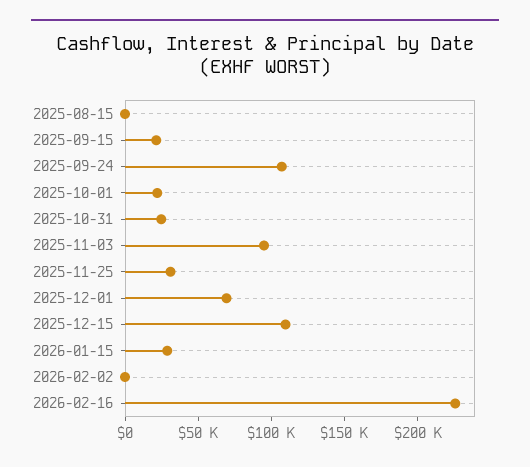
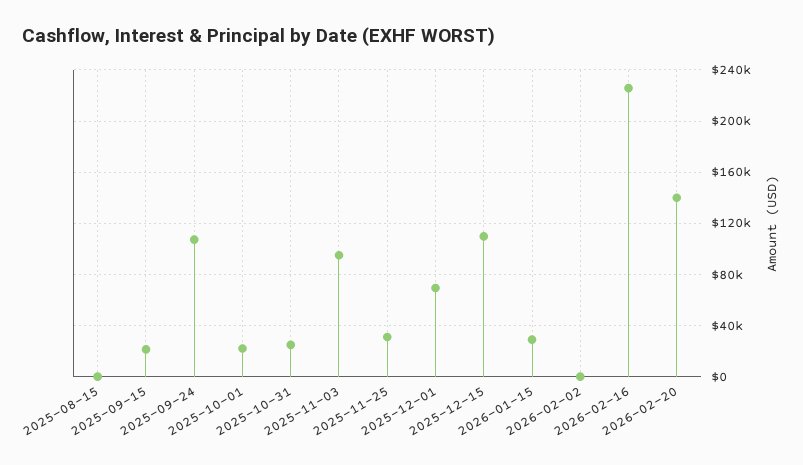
2026-02-20: none -> 140000

